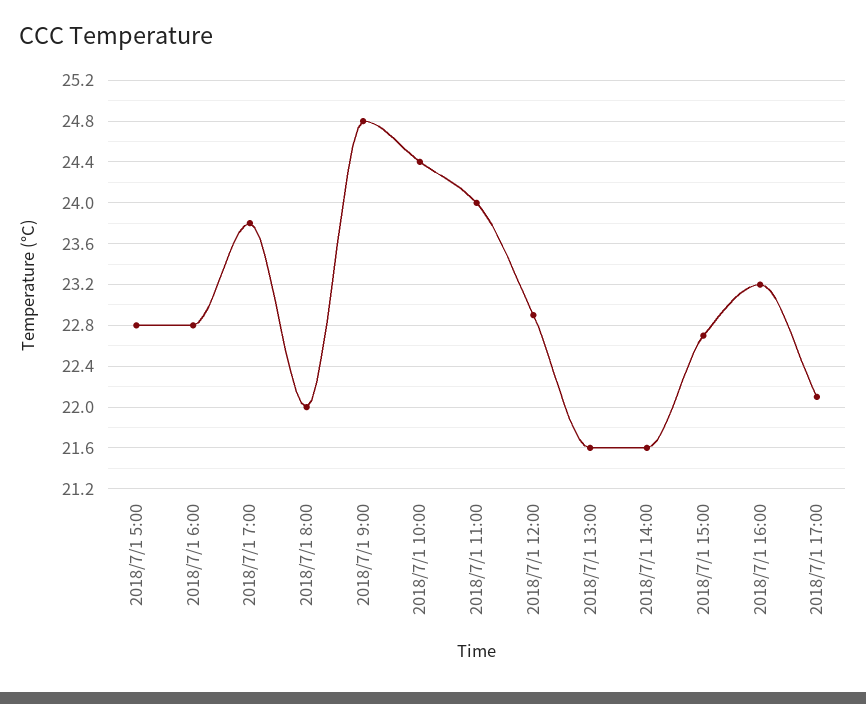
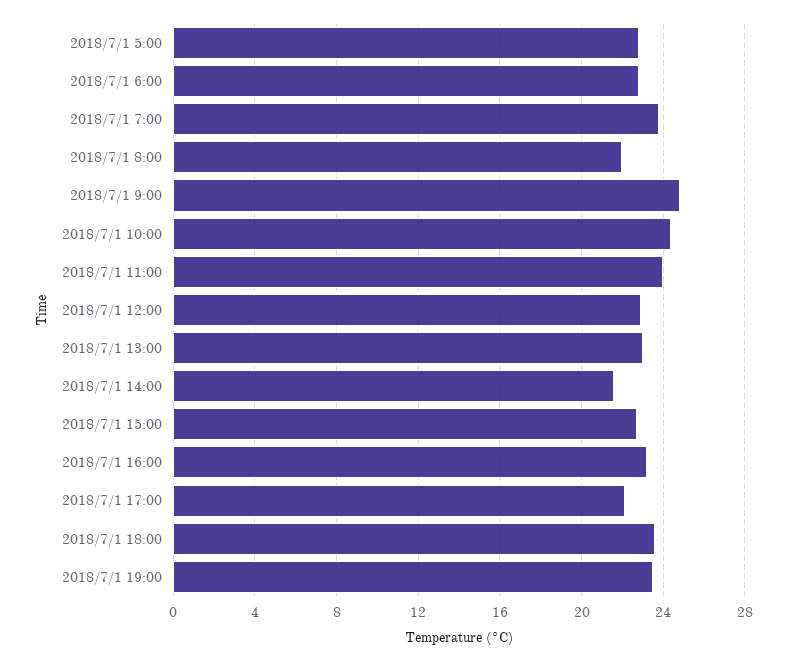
2018/7/1 13:00: 21.6 -> 23
2018/7/1 18:00: none -> 23.5
2018/7/1 19:00: none -> 23.5

